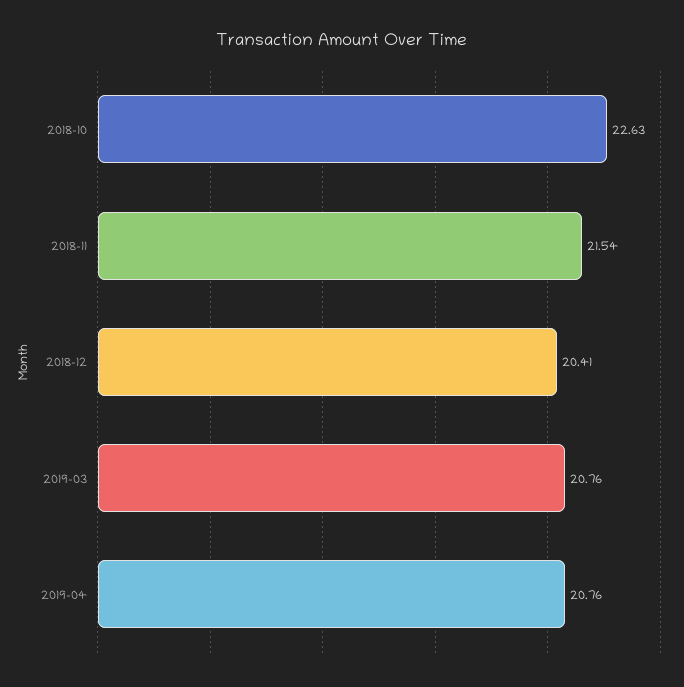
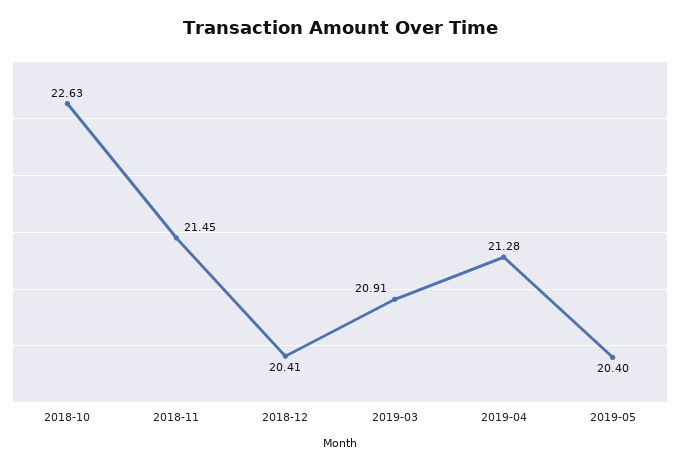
2018-11: 21.54 -> 21.45
2019-03: 20.76 -> 20.91
2019-04: 20.76 -> 21.28
2019-05: none -> 20.4

